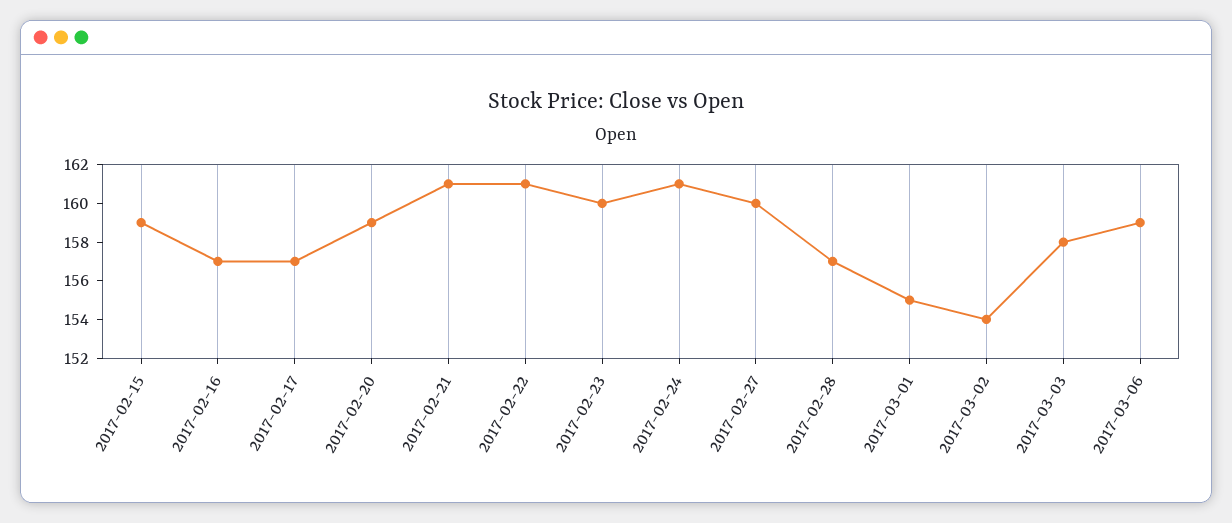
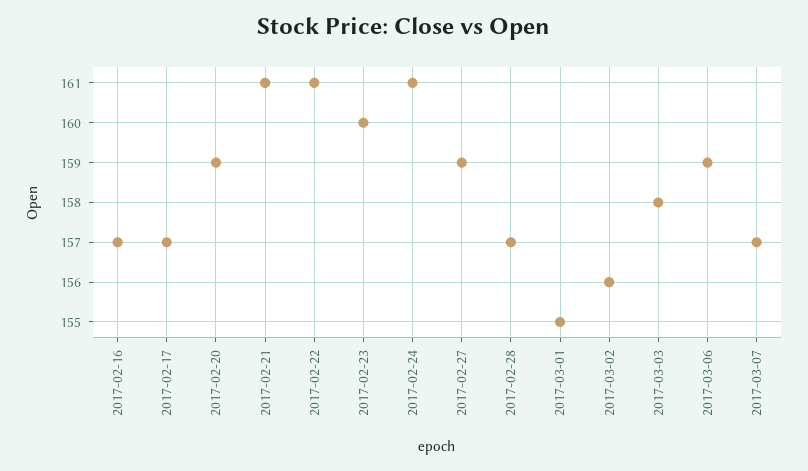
2017-02-15: 159 -> none
2017-02-27: 160 -> 159
2017-03-02: 154 -> 156
2017-03-07: none -> 157

